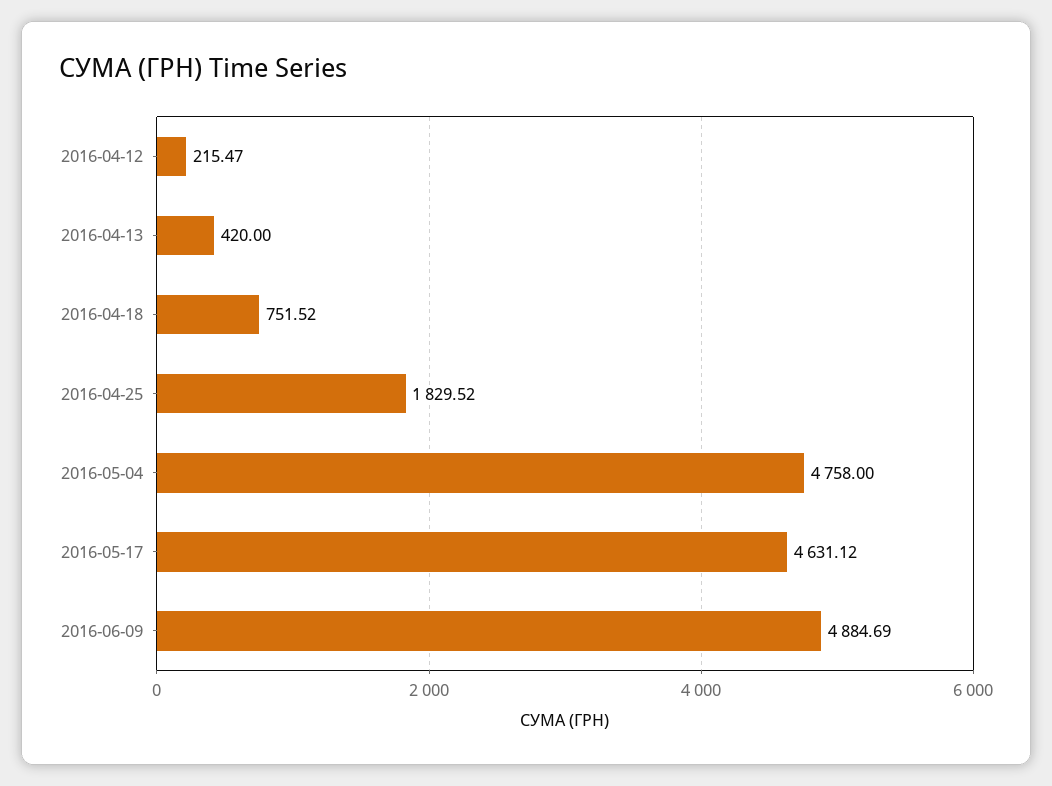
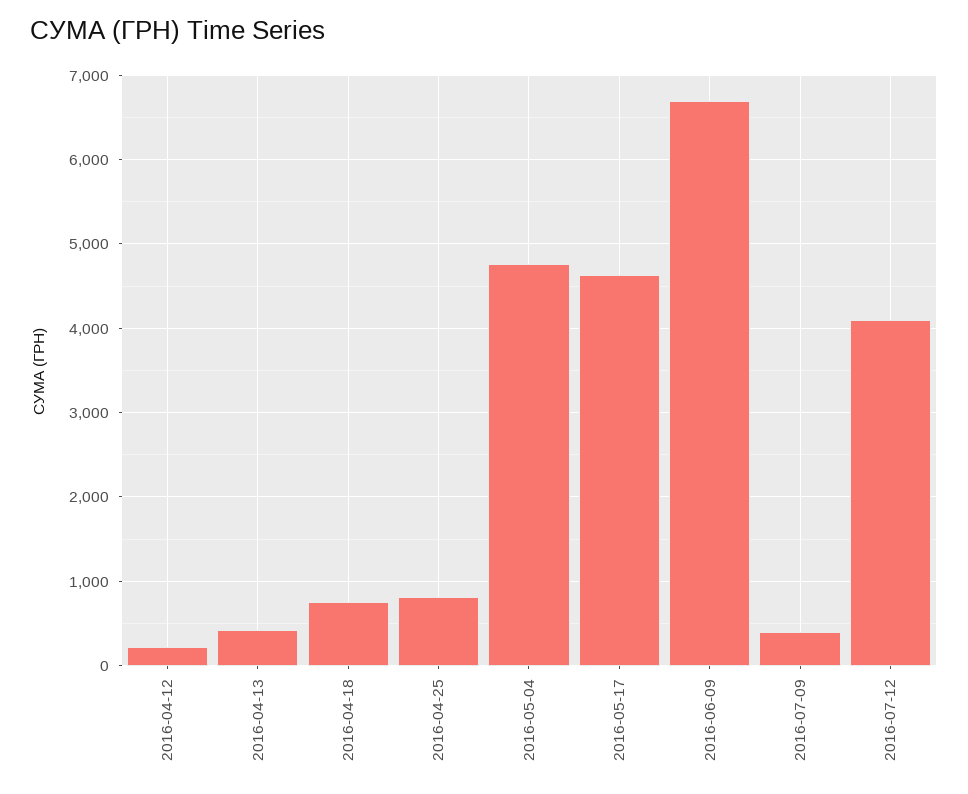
2016-04-25: 1829.52 -> 800
2016-06-09: 4884.69 -> 6700
2016-07-09: none -> 400
2016-07-12: none -> 4100

